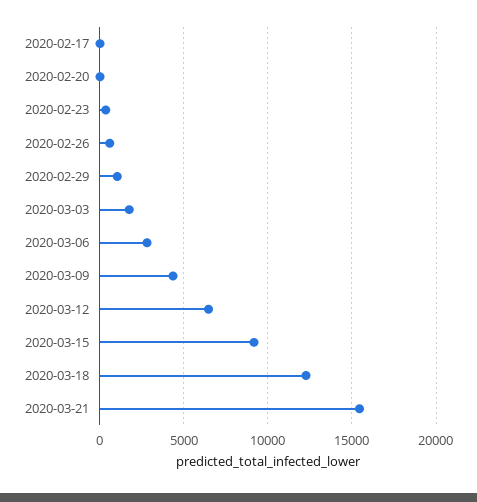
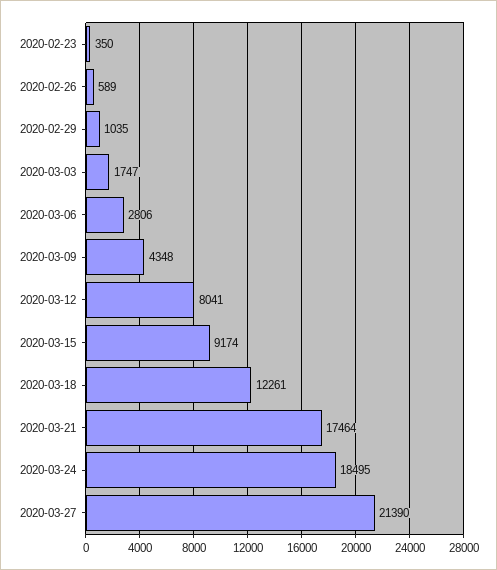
2020-02-17: 0 -> none
2020-02-20: 0 -> none
2020-03-12: 6500 -> 8041
2020-03-21: 15500 -> 17464
2020-03-24: none -> 18495
2020-03-27: none -> 21390

